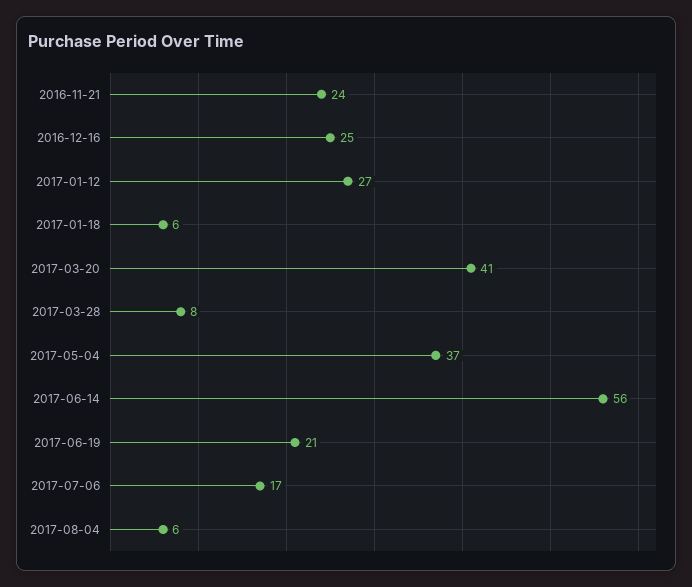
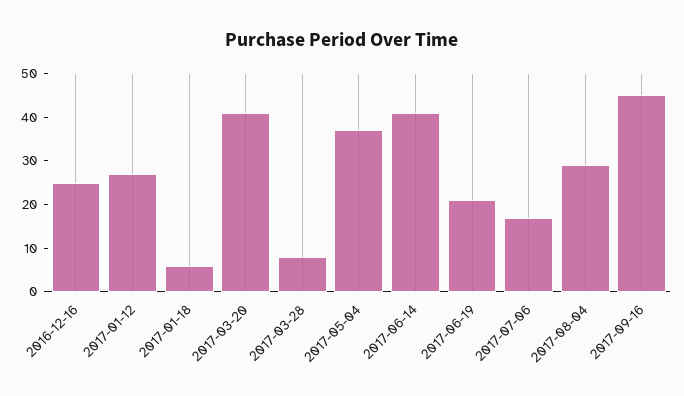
2016-11-21: 24 -> none
2017-06-14: 56 -> 40
2017-08-04: 6 -> 30
2017-09-16: none -> 45

